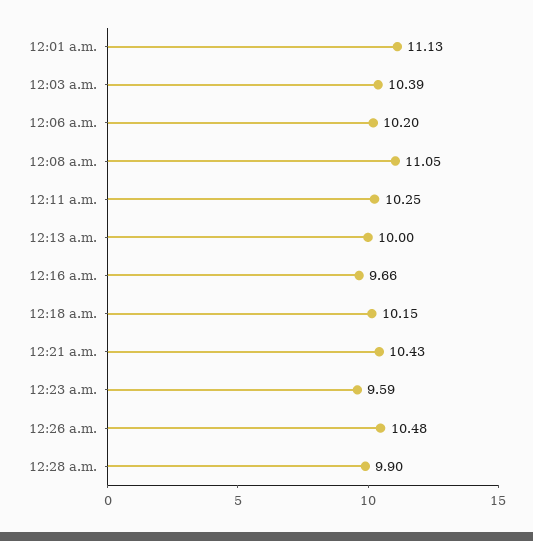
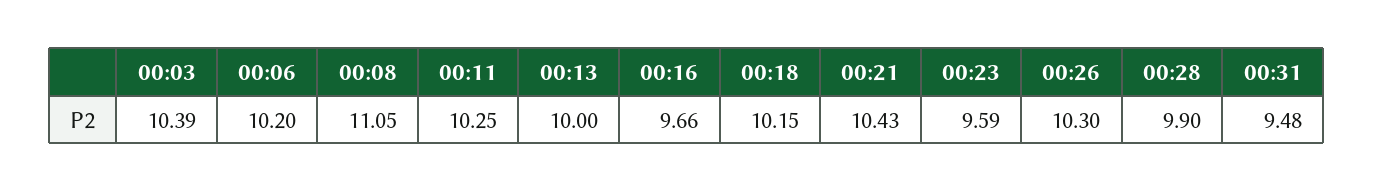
12:01 a.m.: 11.13 -> none
12:26 a.m.: 10.48 -> 10.3
00:31: none -> 9.48

